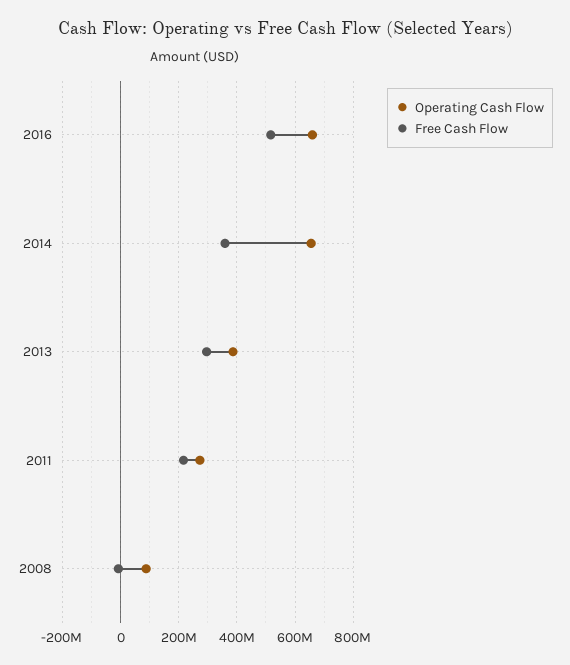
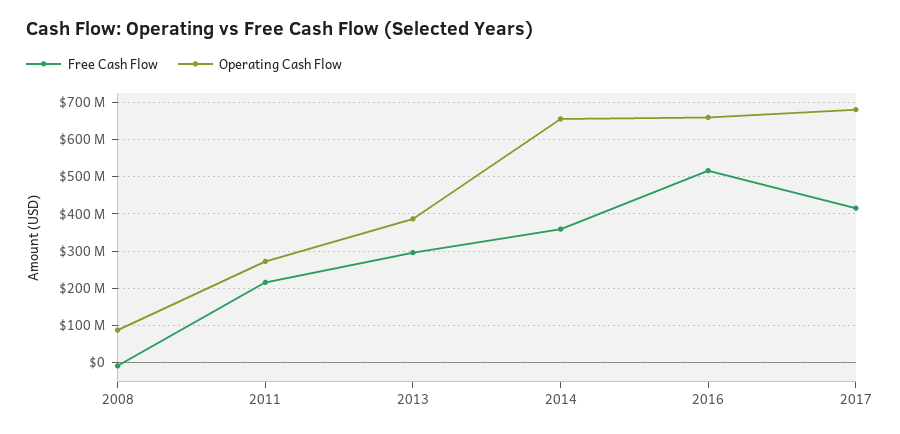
Free Cash Flow, 2017: none -> 420000000
Operating Cash Flow, 2017: none -> 680000000

